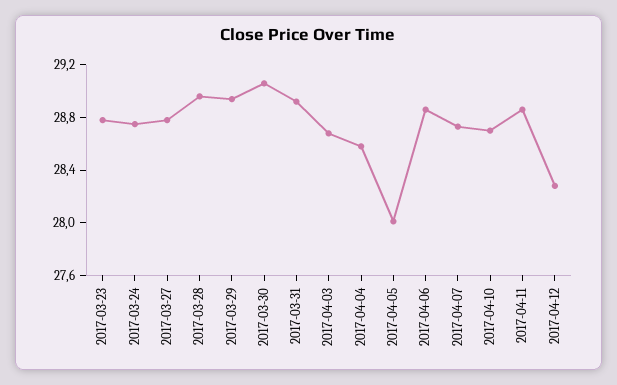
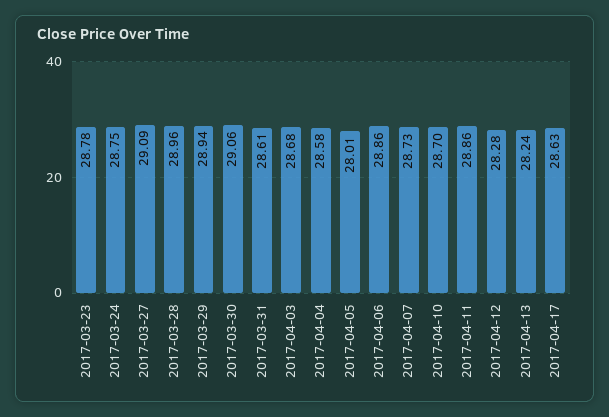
2017-03-27: 28.8 -> 29.09
2017-03-31: 28.9 -> 28.61
2017-04-13: none -> 28.24
2017-04-17: none -> 28.63

